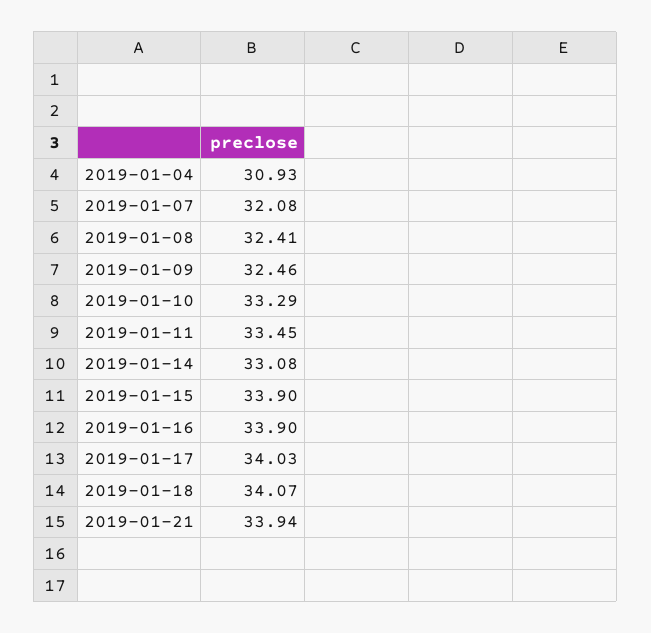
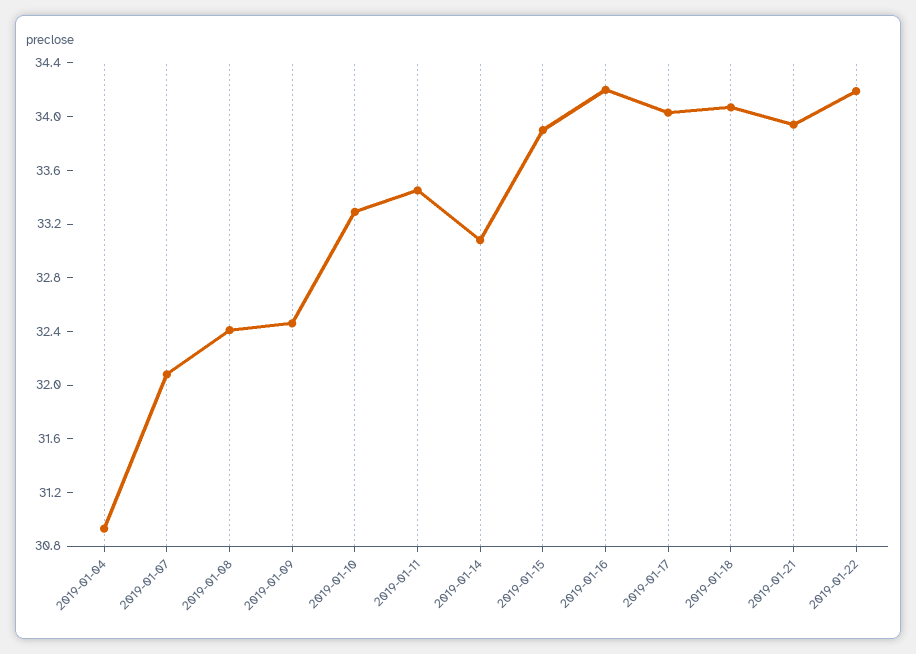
2019-01-16: 33.9 -> 34.2
2019-01-22: none -> 34.2

